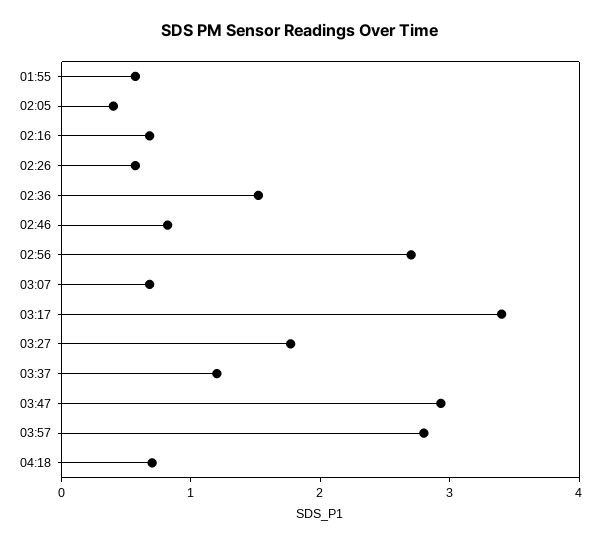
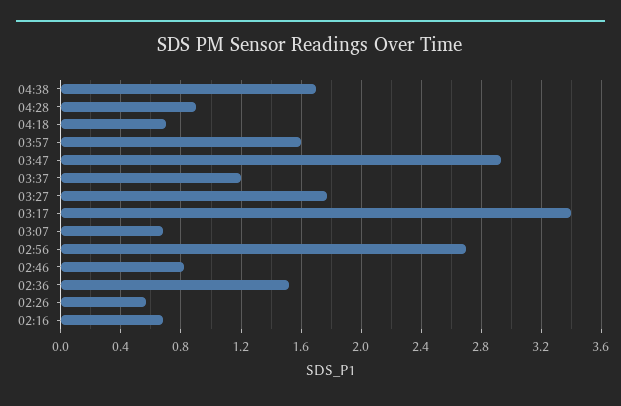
01:55: 0.6 -> none
02:05: 0.4 -> none
03:57: 2.8 -> 1.6
04:38: none -> 1.7
04:28: none -> 0.9

